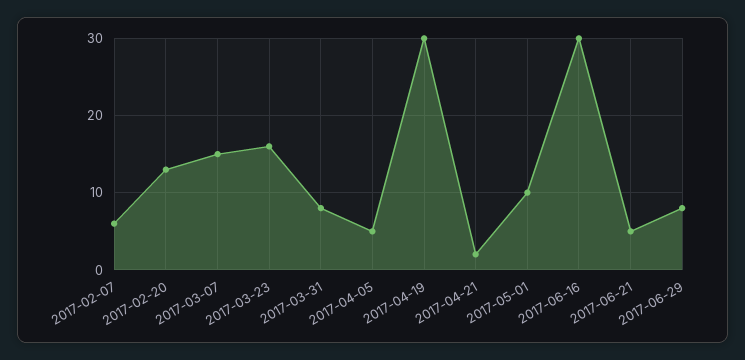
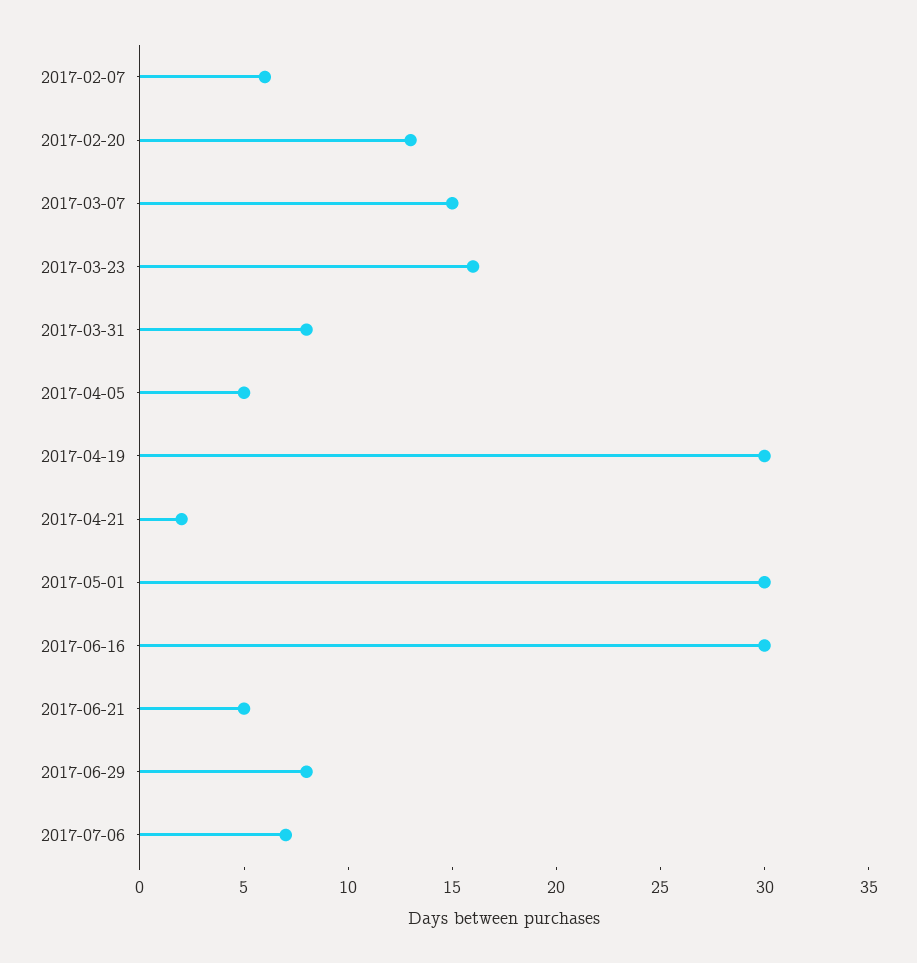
2017-05-01: 10 -> 30
2017-07-06: none -> 7

